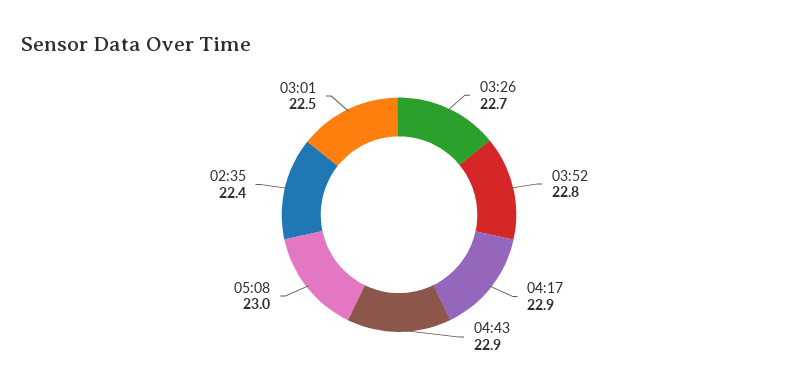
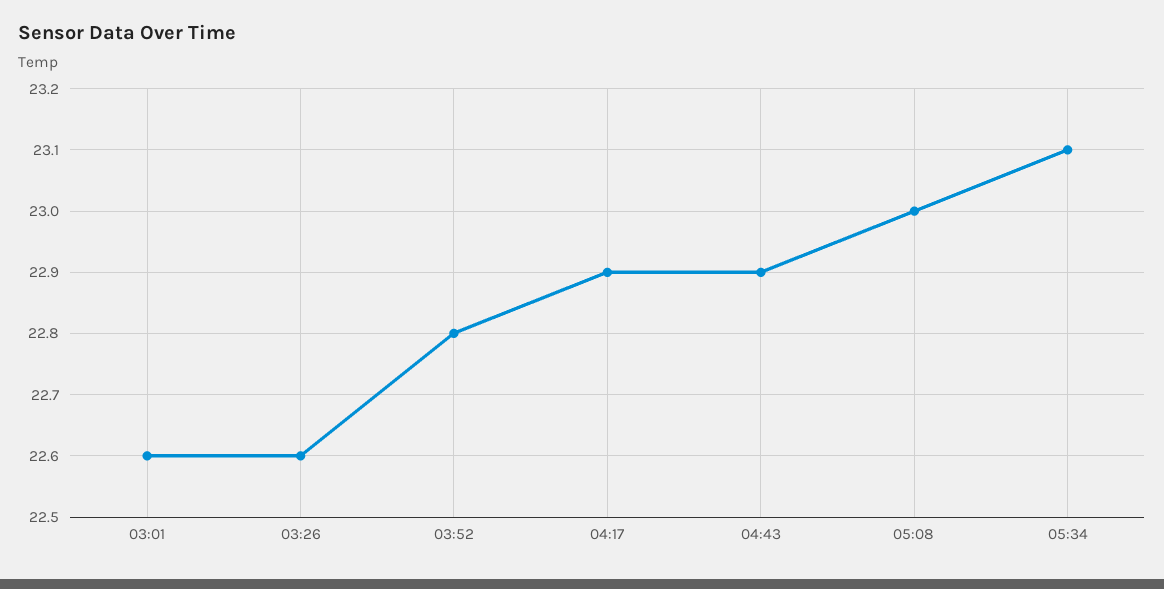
03:26: 22.7 -> 22.6
02:35: 22.4 -> none
03:01: 22.5 -> 22.6
05:34: none -> 23.1

